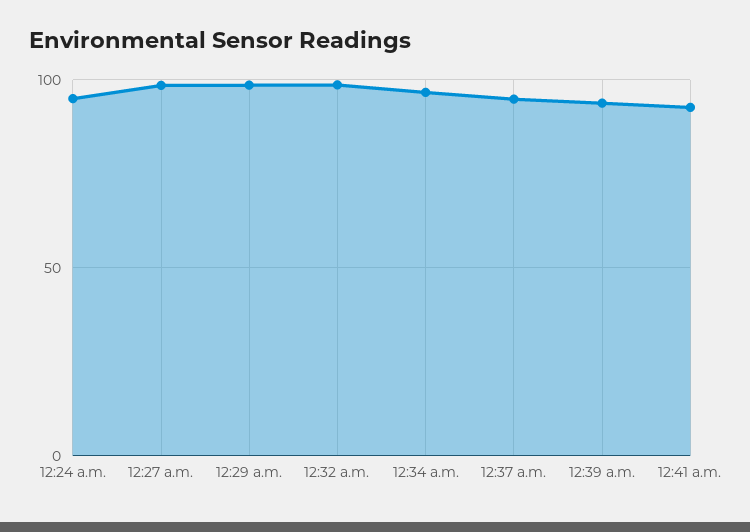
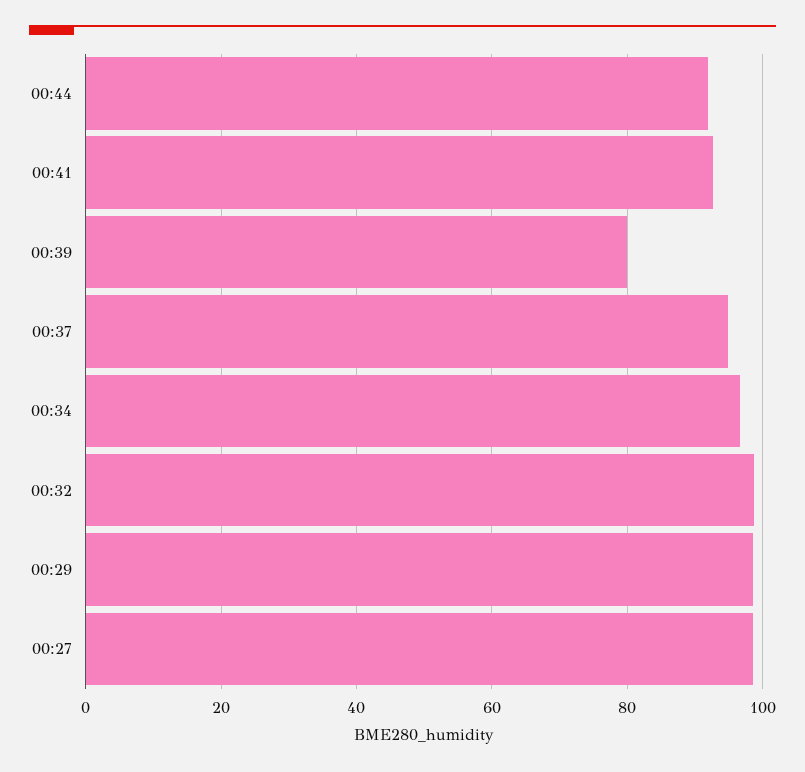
12:24 a.m.: 95 -> none
12:39 a.m.: 95 -> 80
00:44: none -> 92

